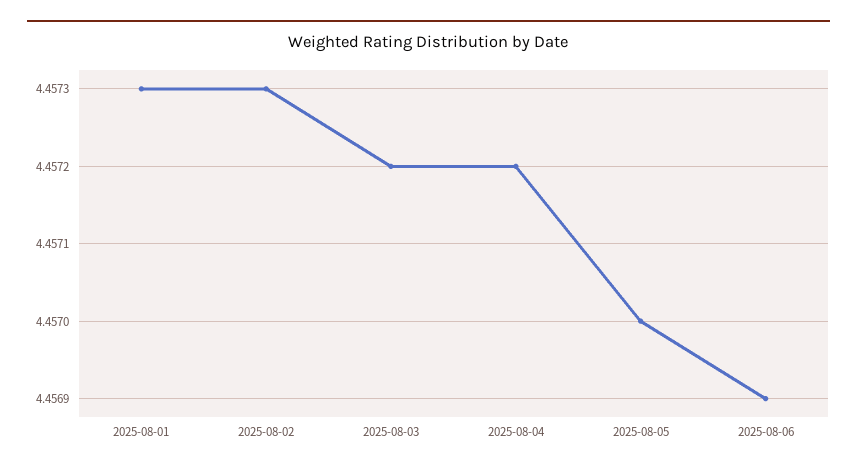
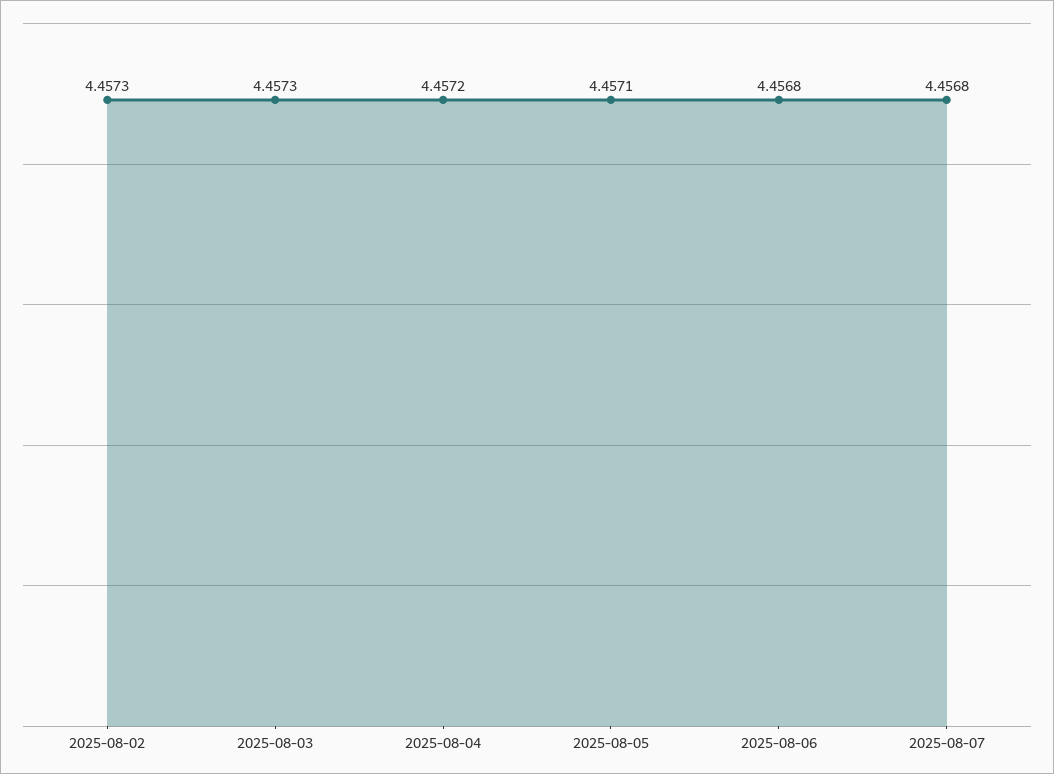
2025-08-01: 4.4573 -> none
2025-08-03: 4.4572 -> 4.4573
2025-08-05: 4.457 -> 4.4571
2025-08-06: 4.4569 -> 4.4568
2025-08-07: none -> 4.4568

